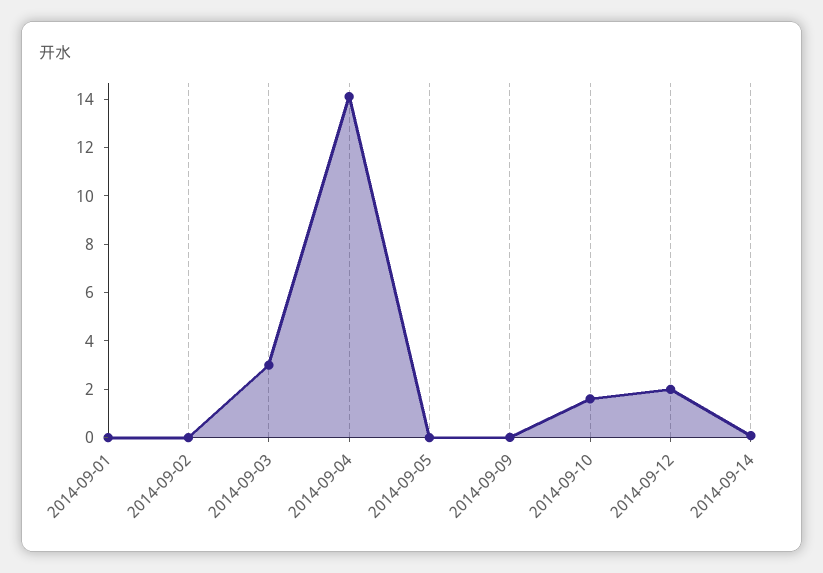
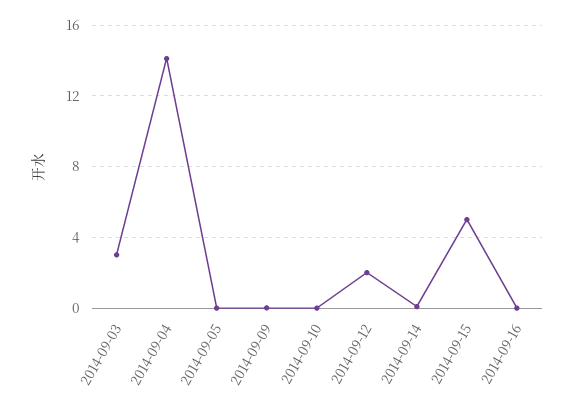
2014-09-01: 0 -> none
2014-09-02: 0 -> none
2014-09-10: 1.5 -> 0
2014-09-15: none -> 5
2014-09-16: none -> 0

